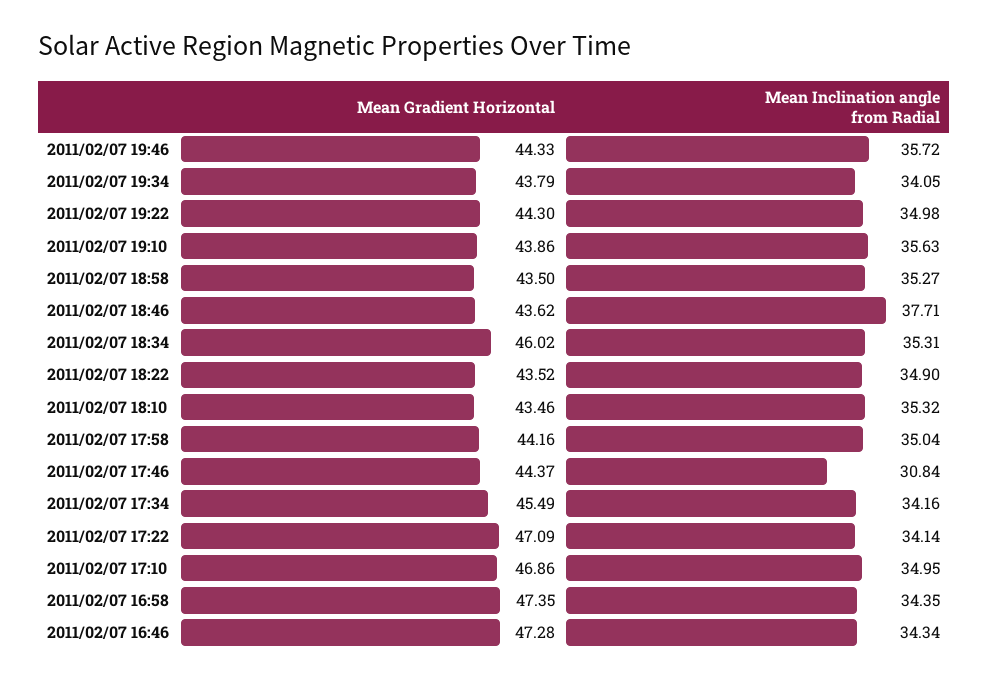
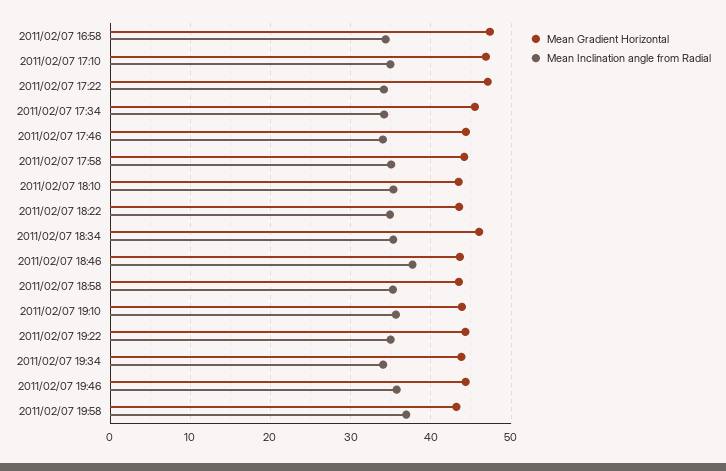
Mean Inclination angle from Radial, 2011/02/07 17:46: 30.84 -> 34
Mean Gradient Horizontal, 2011/02/07 16:46: 47.28 -> none
Mean Inclination angle from Radial, 2011/02/07 16:46: 34.34 -> none
Mean Gradient Horizontal, 2011/02/07 19:58: none -> 43
Mean Inclination angle from Radial, 2011/02/07 19:58: none -> 37

